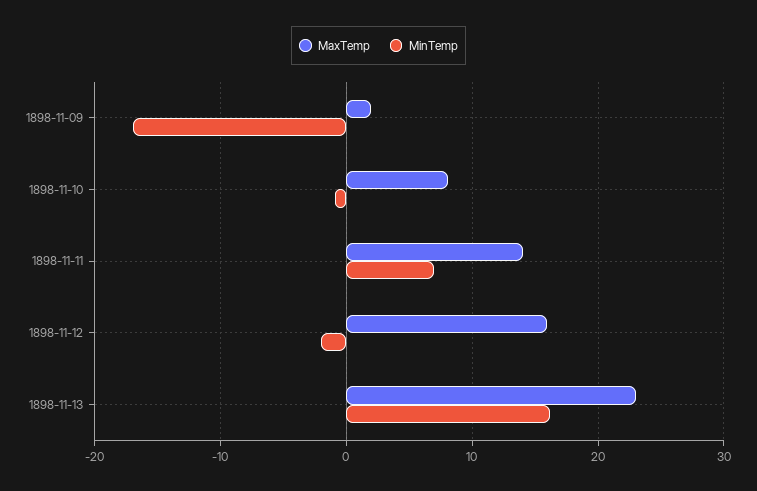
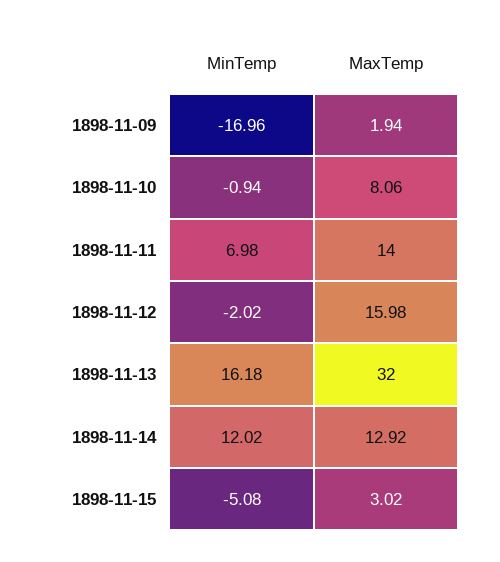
MaxTemp, 1898-11-13: 23 -> 32
MinTemp, 1898-11-14: none -> 12.02
MaxTemp, 1898-11-14: none -> 12.92
MinTemp, 1898-11-15: none -> -5.08
MaxTemp, 1898-11-15: none -> 3.02

